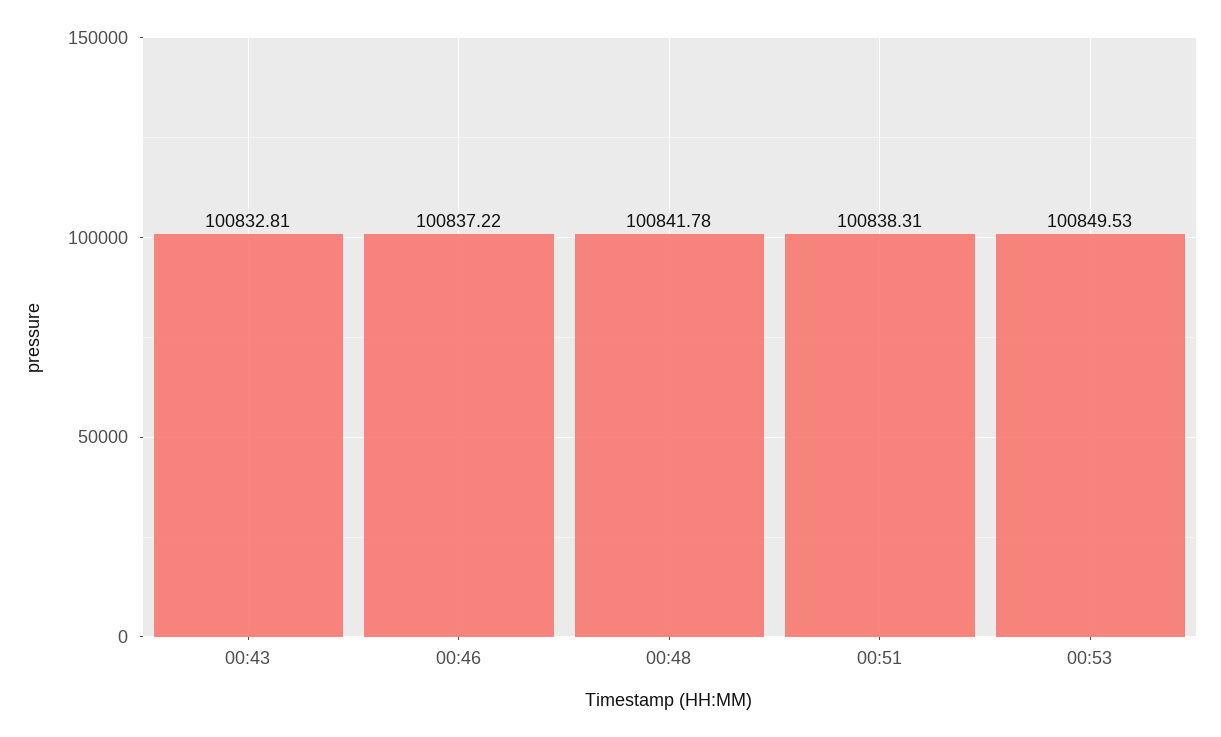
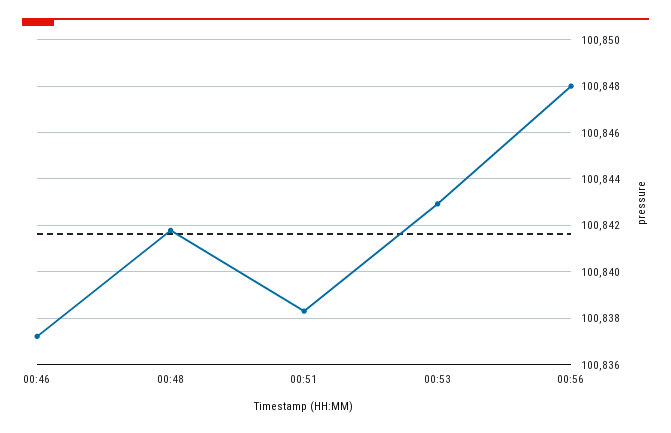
00:43: 100832.81 -> none
00:53: 100849.53 -> 100843
00:56: none -> 100848

